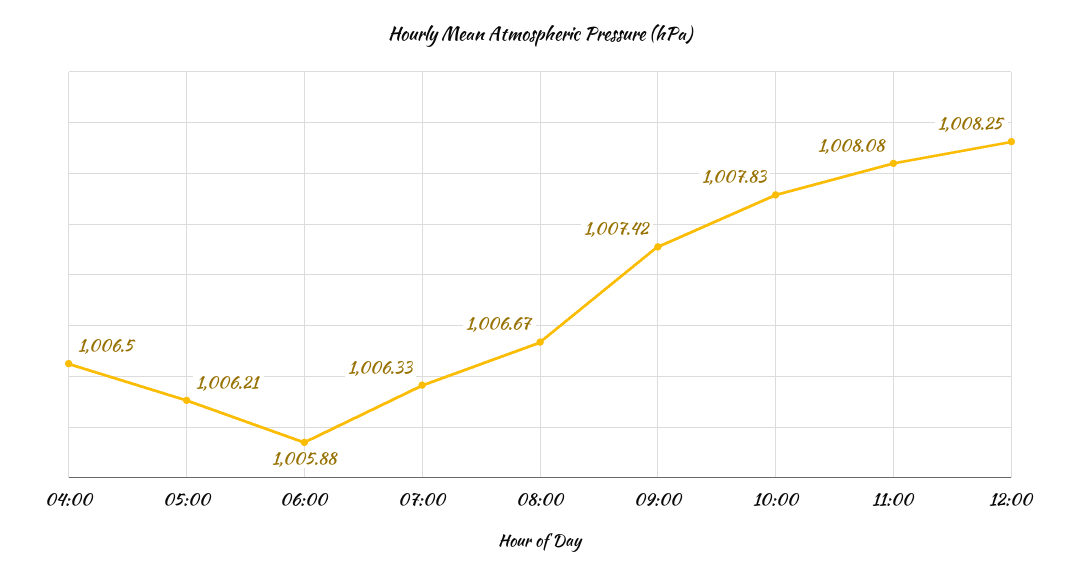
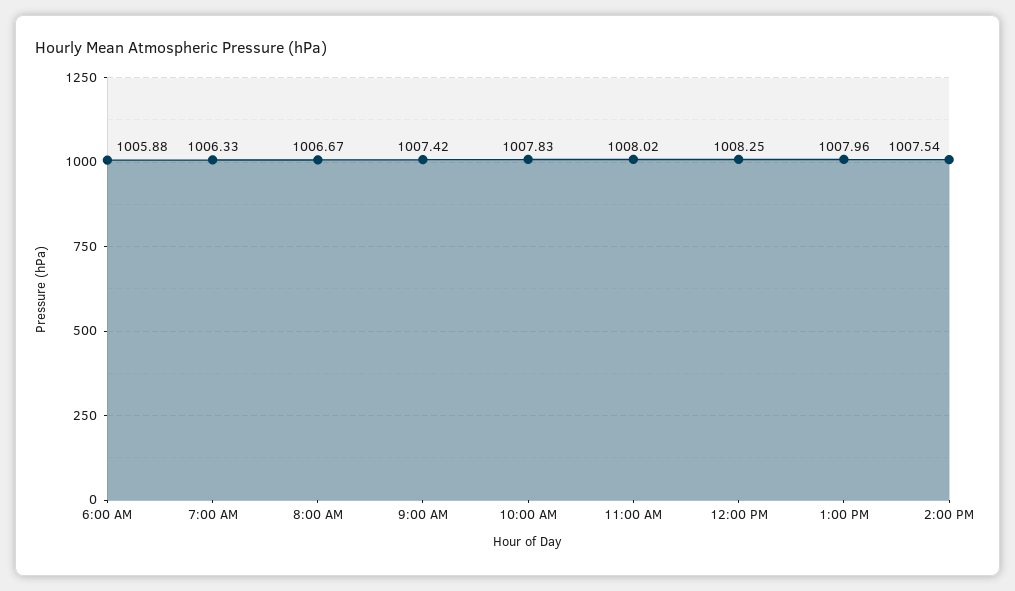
04:00: 1006.5 -> none
05:00: 1006.21 -> none
11:00: 1008.08 -> 1008.02
1:00 PM: none -> 1007.96
2:00 PM: none -> 1007.54

